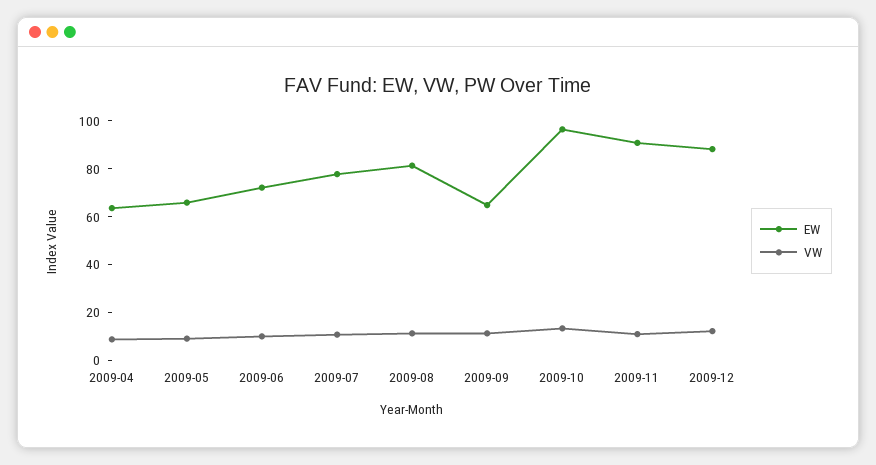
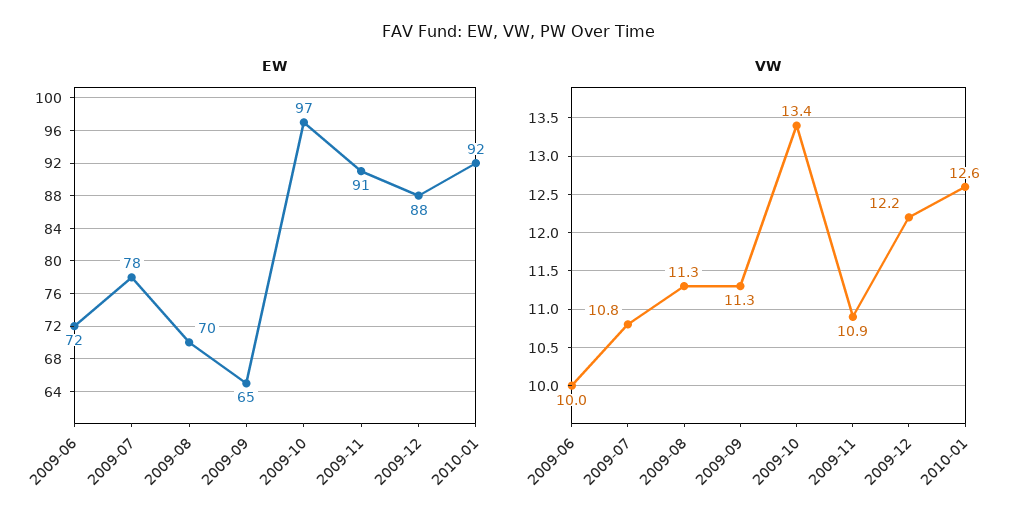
EW, 2009-04: 65 -> none
VW, 2009-04: 10 -> none
EW, 2009-05: 65 -> none
VW, 2009-05: 10 -> none
EW, 2009-08: 80 -> 70
EW, 2010-01: none -> 92
VW, 2010-01: none -> 12.6

